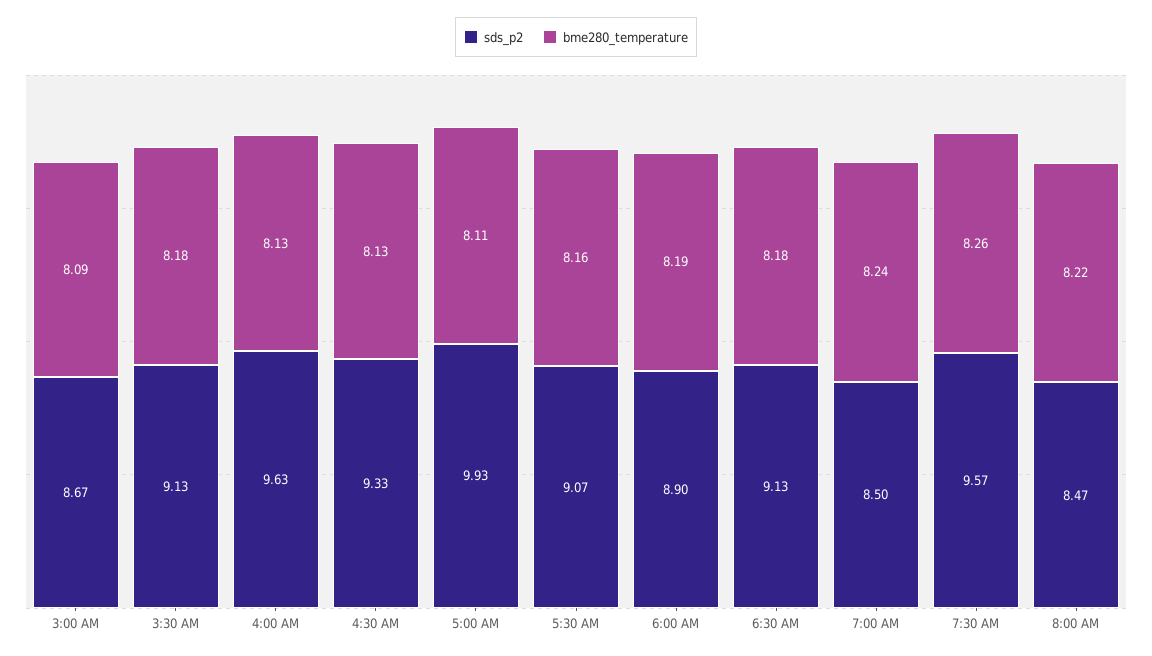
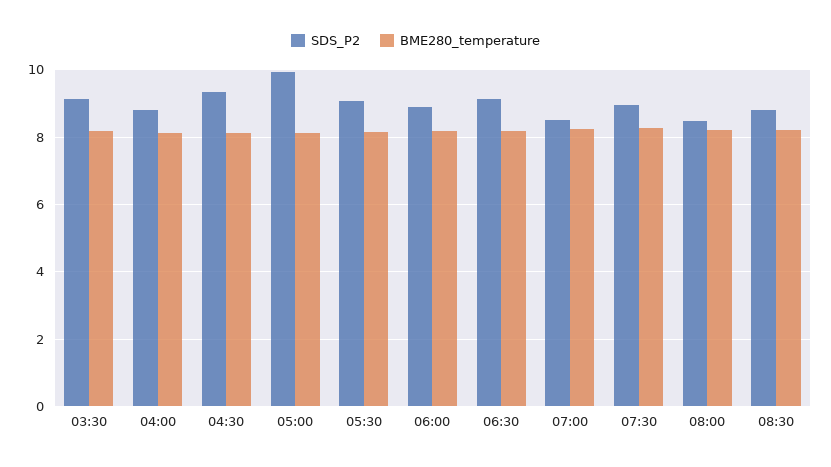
sds_p2, 3:00 AM: 8.67 -> none
bme280_temperature, 3:00 AM: 8.09 -> none
sds_p2, 4:00 AM: 9.63 -> 8.8
sds_p2, 7:30 AM: 9.57 -> 9
sds_p2, 08:30: none -> 8.8
bme280_temperature, 08:30: none -> 8.2

